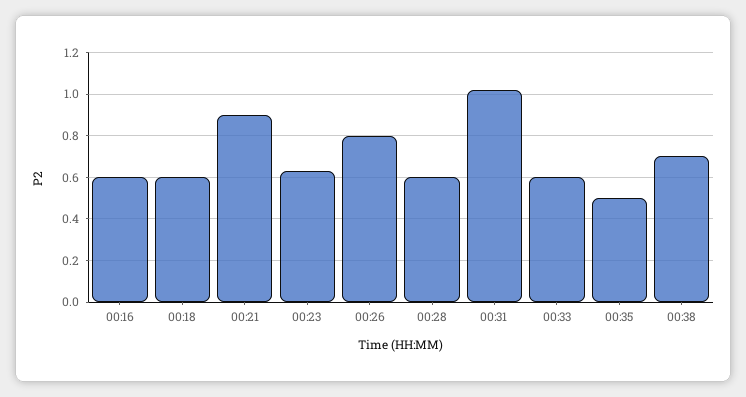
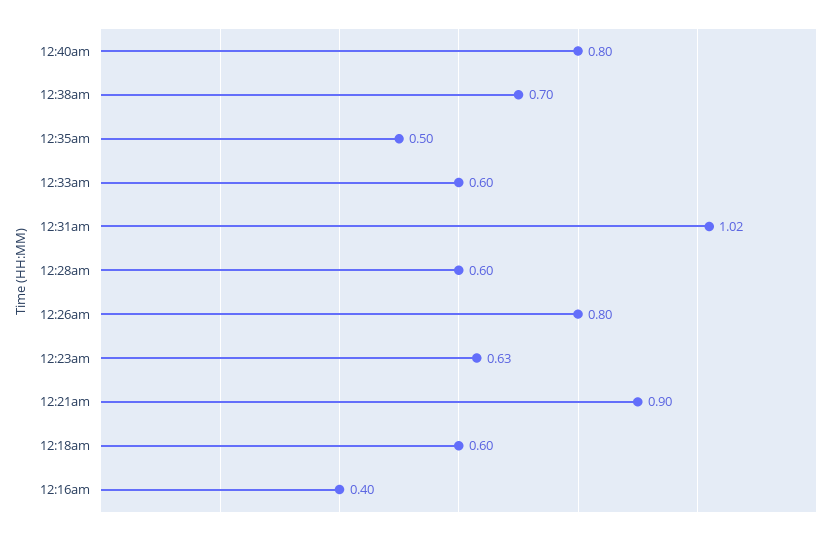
00:16: 0.6 -> 0.4
12:40am: none -> 0.8

